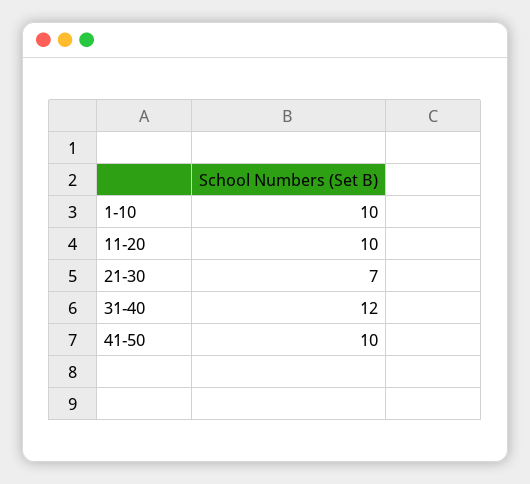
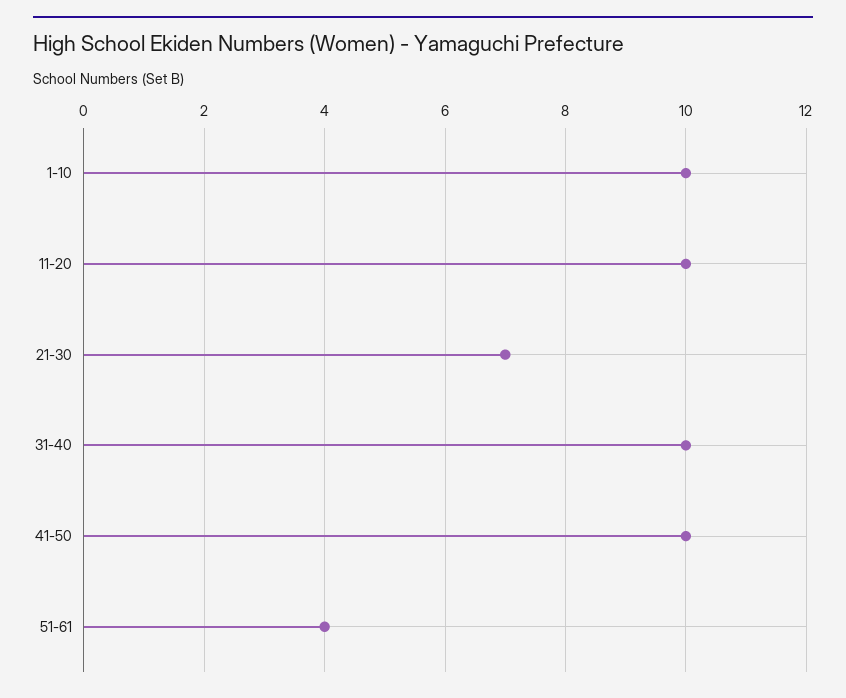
31-40: 12 -> 10
51-61: none -> 4

